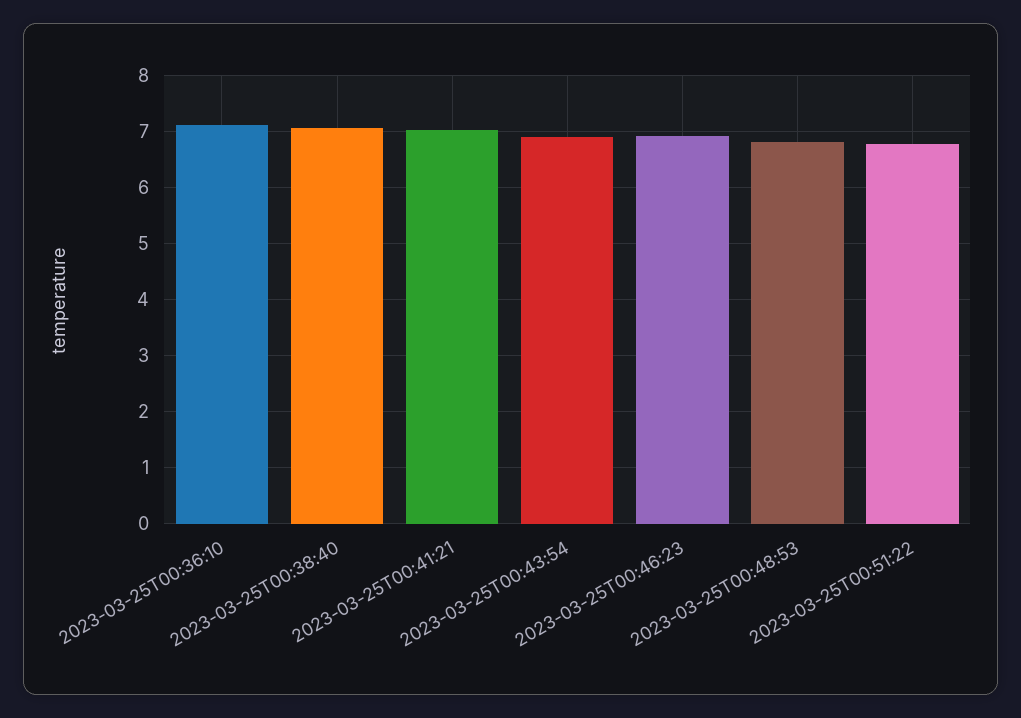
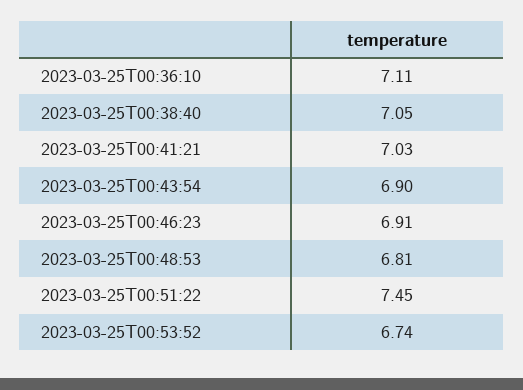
2023-03-25T00:51:22: 6.8 -> 7.45
2023-03-25T00:53:52: none -> 6.74

